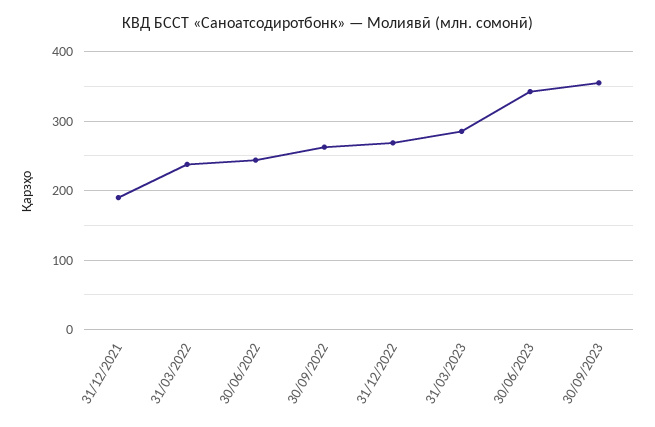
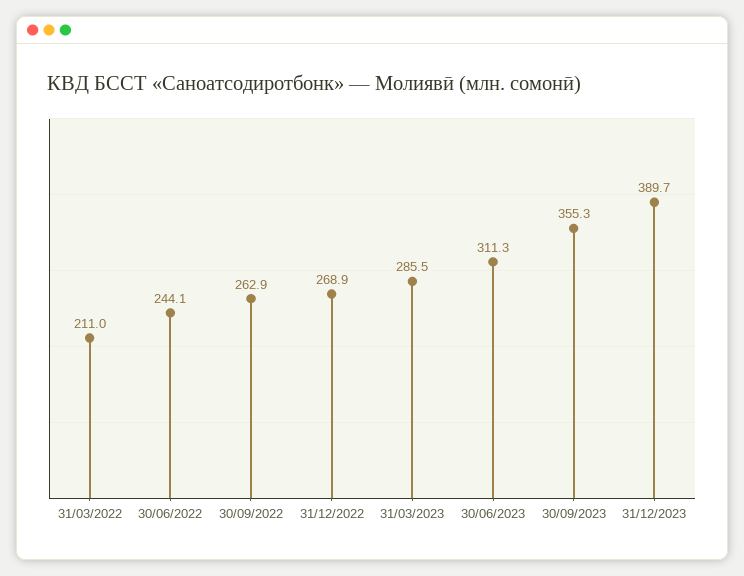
31/12/2021: 190 -> none
31/03/2022: 240 -> 211
30/06/2023: 340 -> 311.3
31/12/2023: none -> 389.7

